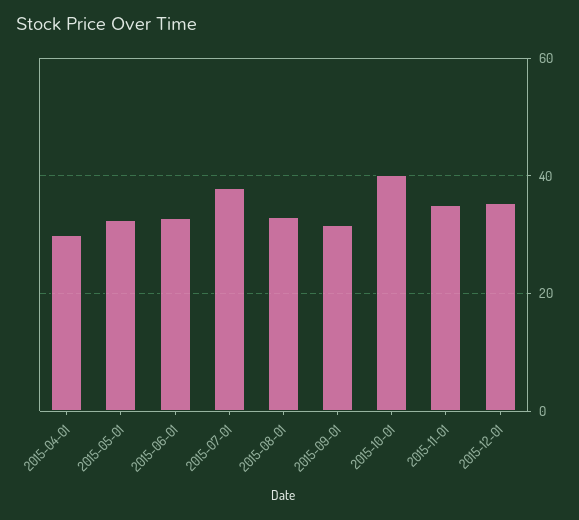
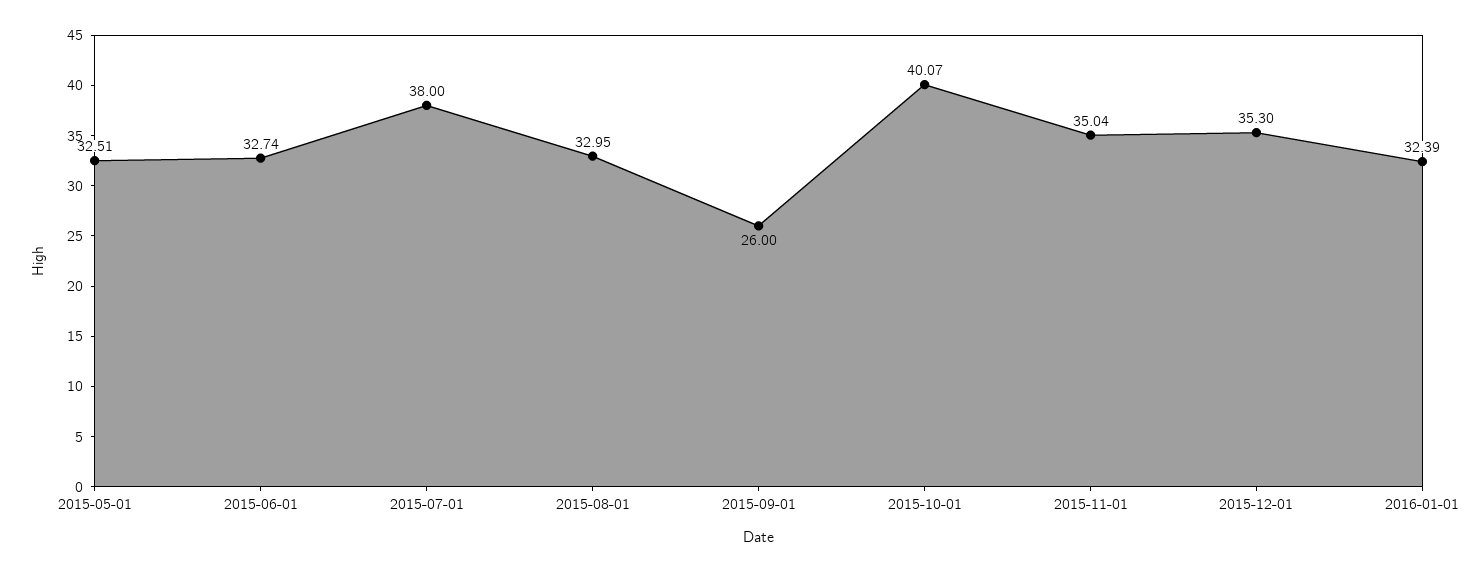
2015-04-01: 30 -> none
2015-09-01: 32 -> 26
2016-01-01: none -> 32.39

